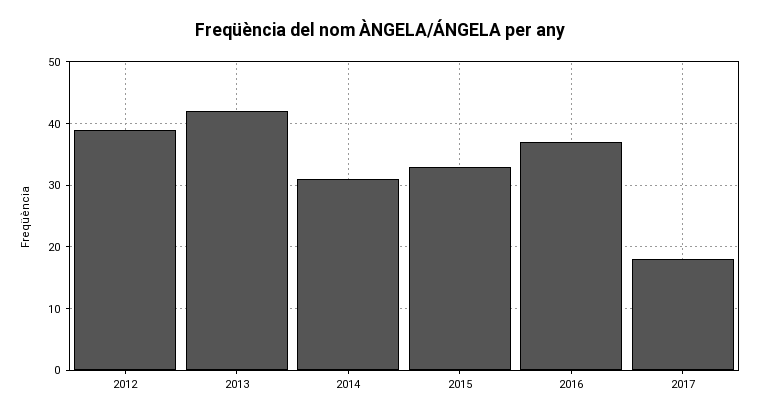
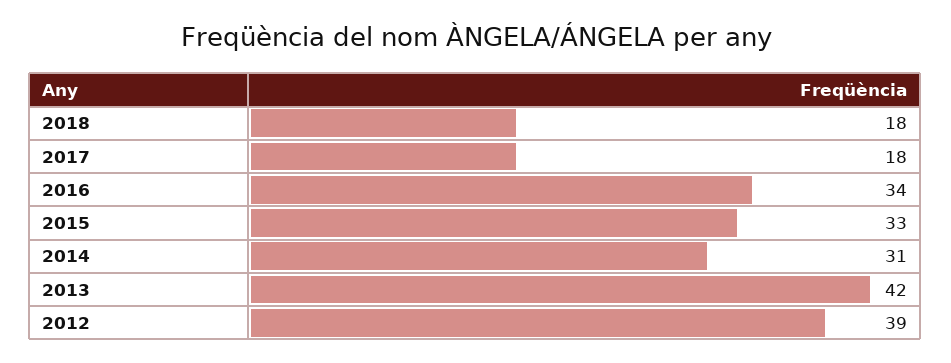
2016: 37 -> 34
2018: none -> 18

